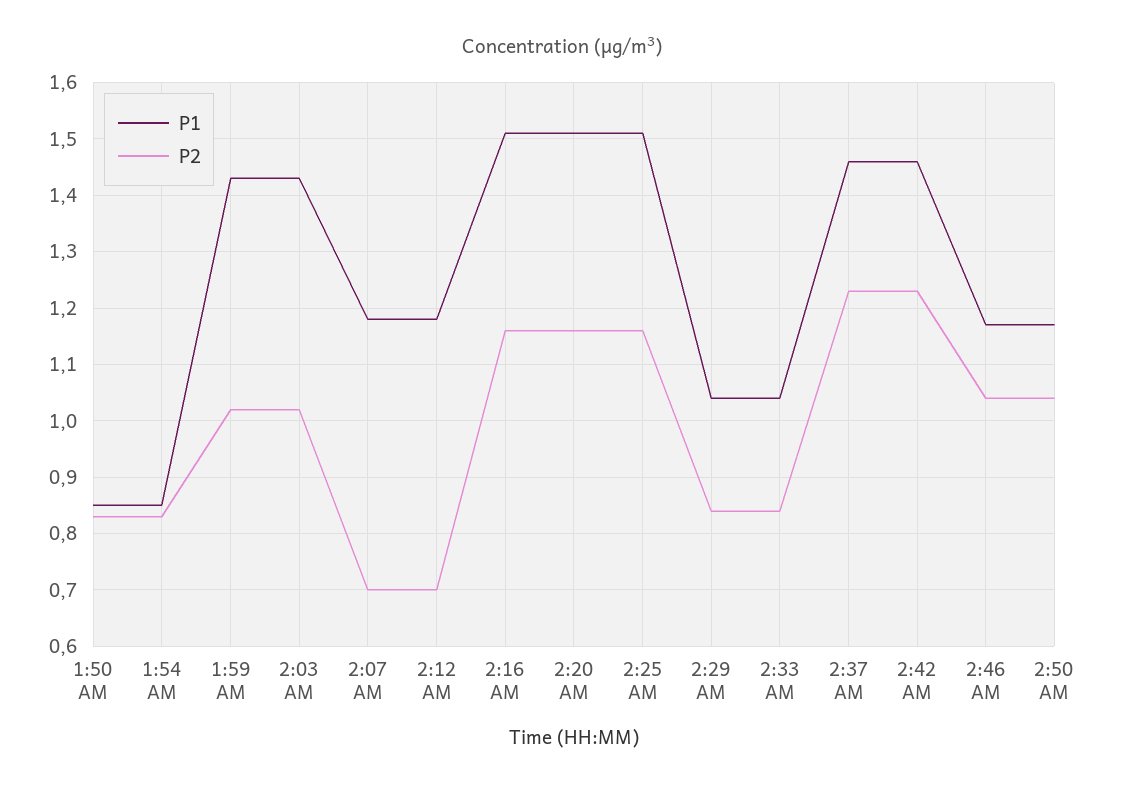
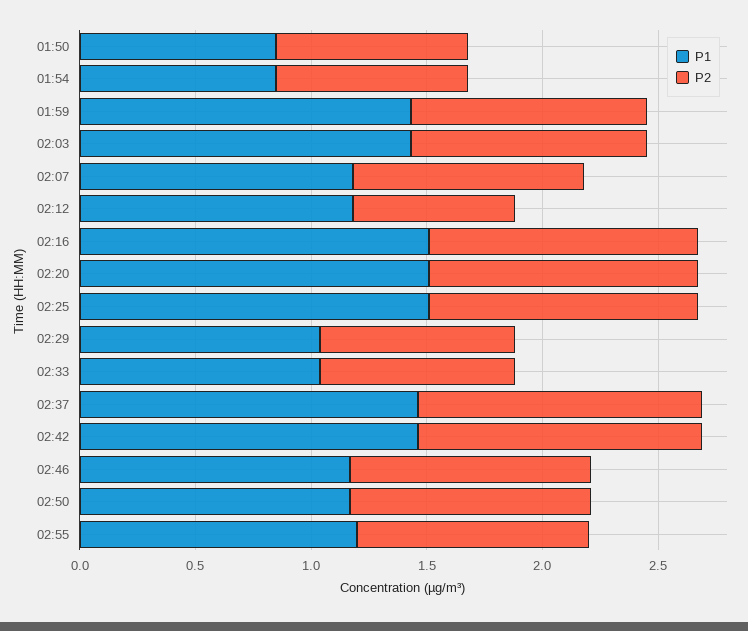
P2, 2:07 AM: 0.7 -> 1
P1, 02:55: none -> 1.2
P2, 02:55: none -> 1

